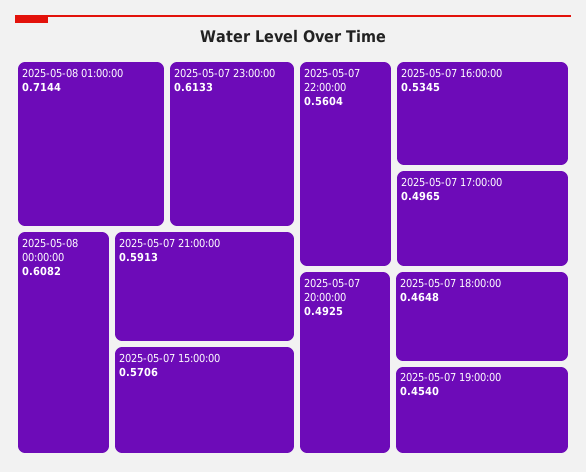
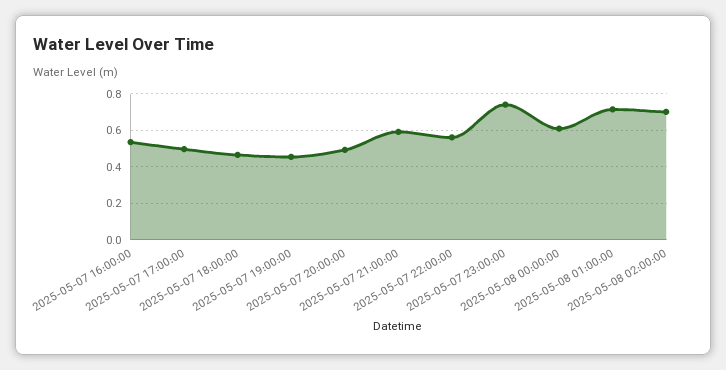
2025-05-07 23:00:00: 0.6133 -> 0.75
2025-05-07 15:00:00: 0.5706 -> none
2025-05-08 02:00:00: none -> 0.7

